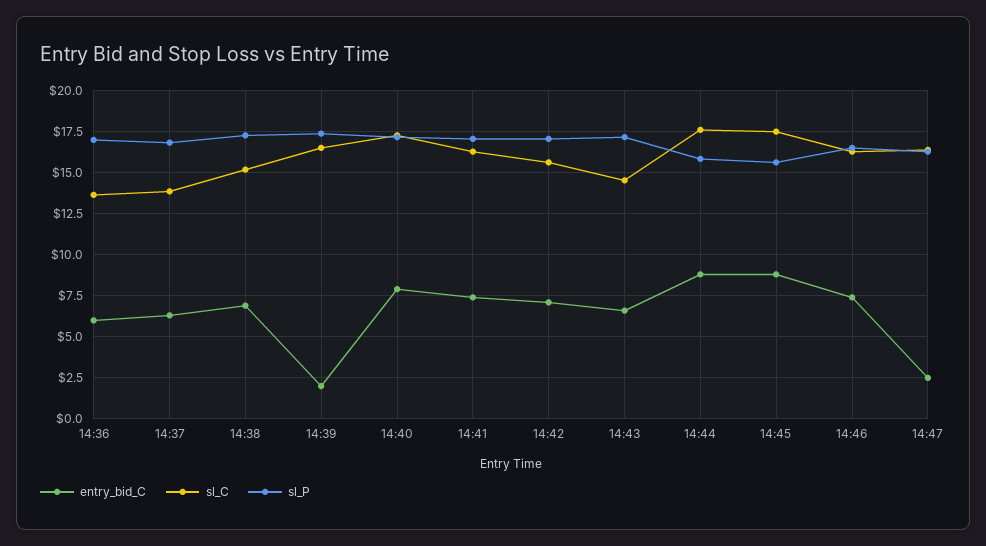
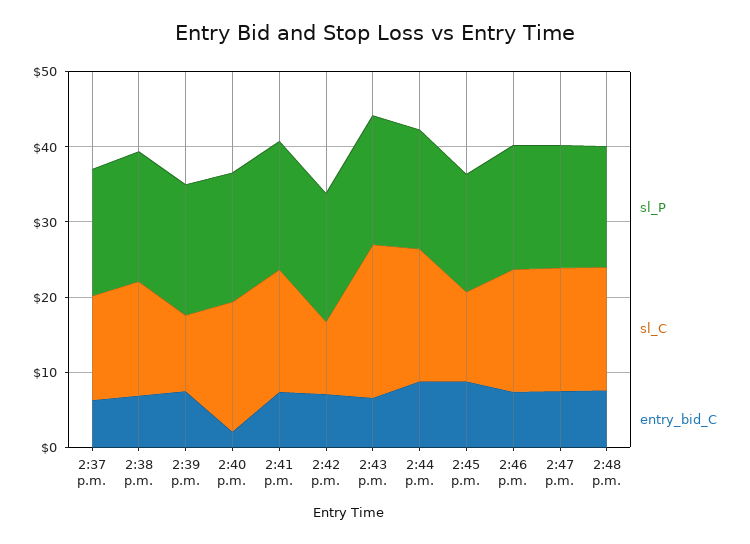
entry_bid_C, 14:36: 6 -> none
sl_C, 14:36: 13.5 -> none
sl_P, 14:36: 17 -> none
entry_bid_C, 14:39: 2 -> 8
sl_C, 14:39: 16.5 -> 10
entry_bid_C, 14:40: 8 -> 2
sl_C, 14:42: 15.5 -> 10
sl_C, 14:43: 14.5 -> 20
sl_C, 14:45: 17.5 -> 12
entry_bid_C, 14:47: 2.5 -> 8
sl_P, 2:48 p.m.: none -> 16
sl_C, 2:48 p.m.: none -> 16
entry_bid_C, 2:48 p.m.: none -> 8

